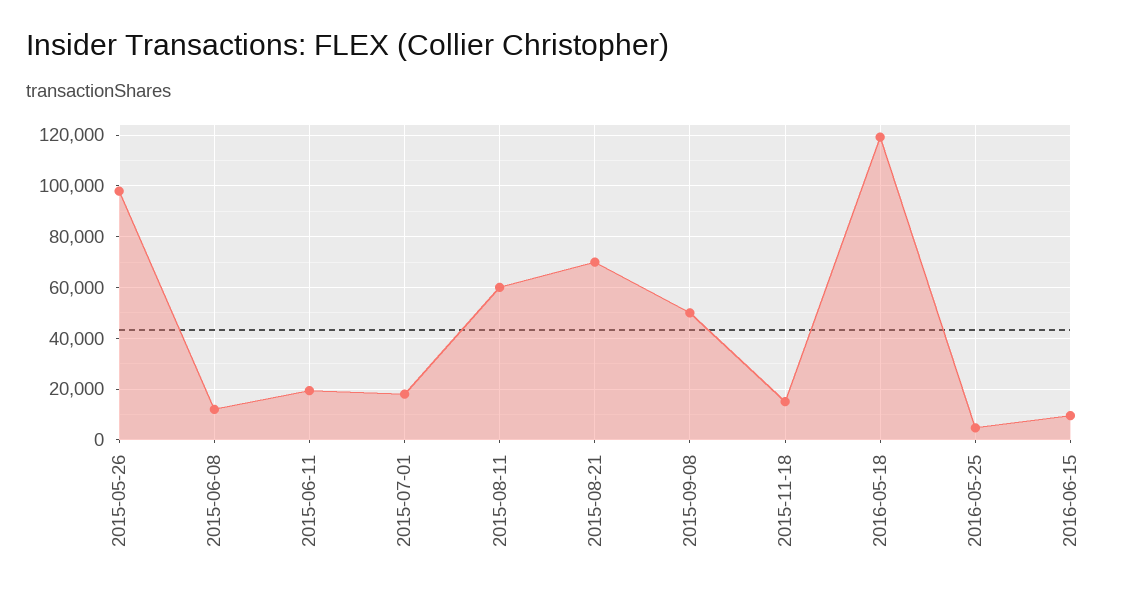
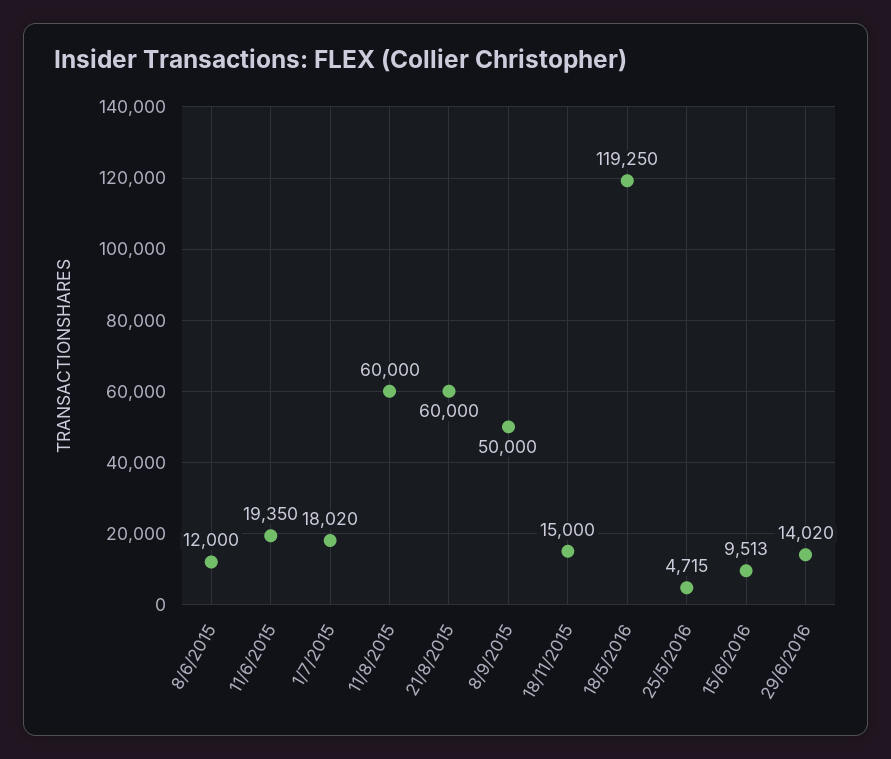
2015-05-26: 97500 -> none
2015-08-21: 70000 -> 60000
29/6/2016: none -> 14020

